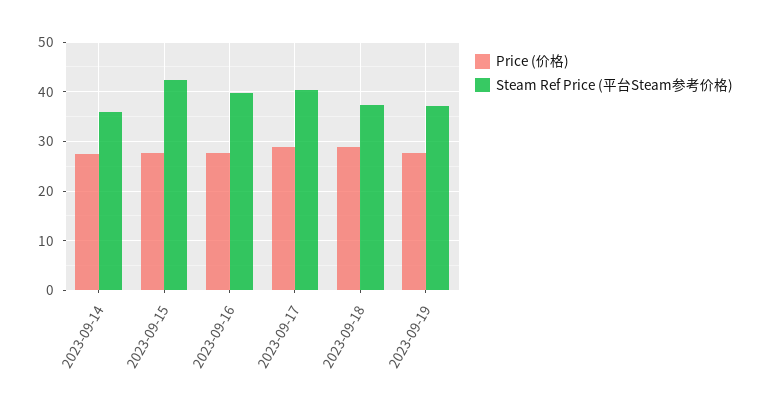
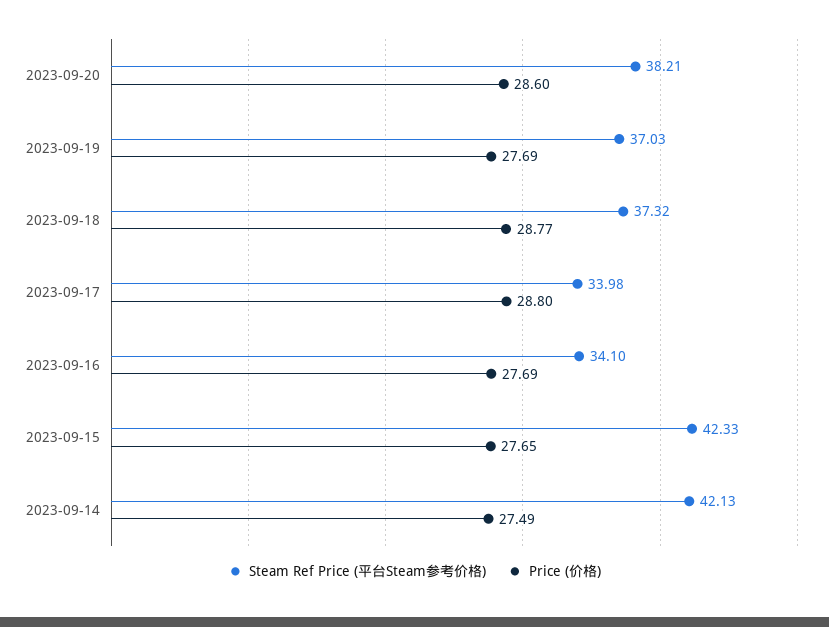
Steam Ref Price (平台Steam参考价格), 2023-09-14: 36 -> 42.13
Steam Ref Price (平台Steam参考价格), 2023-09-16: 40 -> 34.1
Steam Ref Price (平台Steam参考价格), 2023-09-17: 40 -> 33.98
Steam Ref Price (平台Steam参考价格), 2023-09-20: none -> 38.21
Price (价格), 2023-09-20: none -> 28.6

